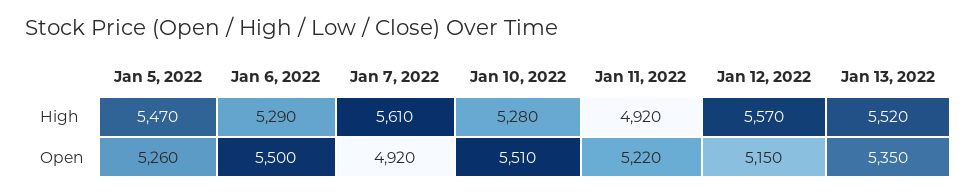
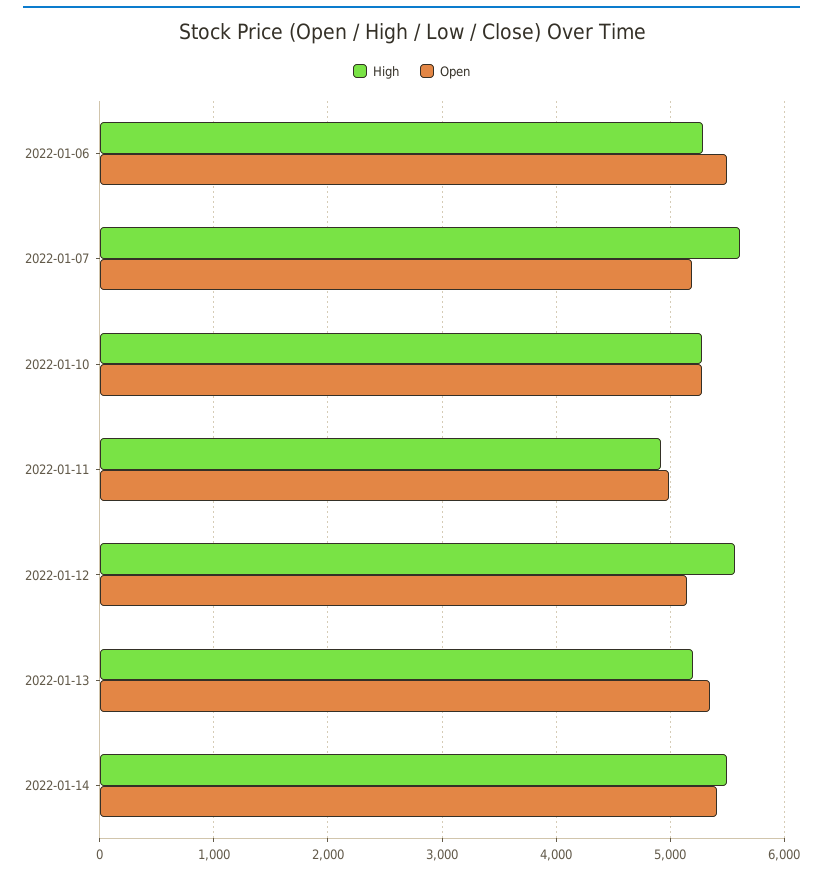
High, Jan 5, 2022: 5470 -> none
High, Jan 13, 2022: 5520 -> 5200
Open, Jan 5, 2022: 5260 -> none
Open, Jan 7, 2022: 4920 -> 5200
Open, Jan 10, 2022: 5510 -> 5300
Open, Jan 11, 2022: 5220 -> 5000
High, 2022-01-14: none -> 5500
Open, 2022-01-14: none -> 5400

